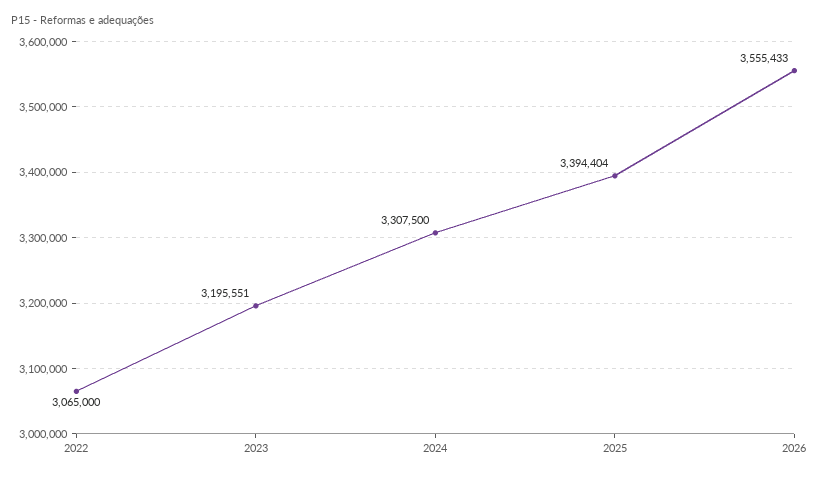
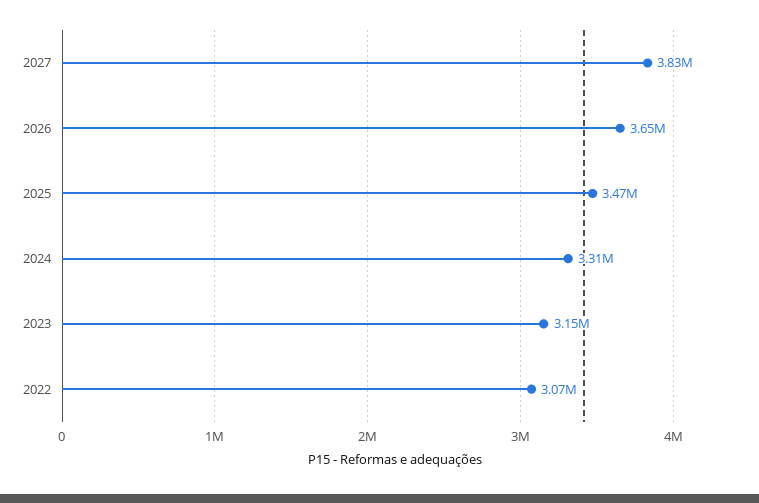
2023: 3195551 -> 3150000
2025: 3394404 -> 3470000
2026: 3555433 -> 3650000
2027: none -> 3830000

